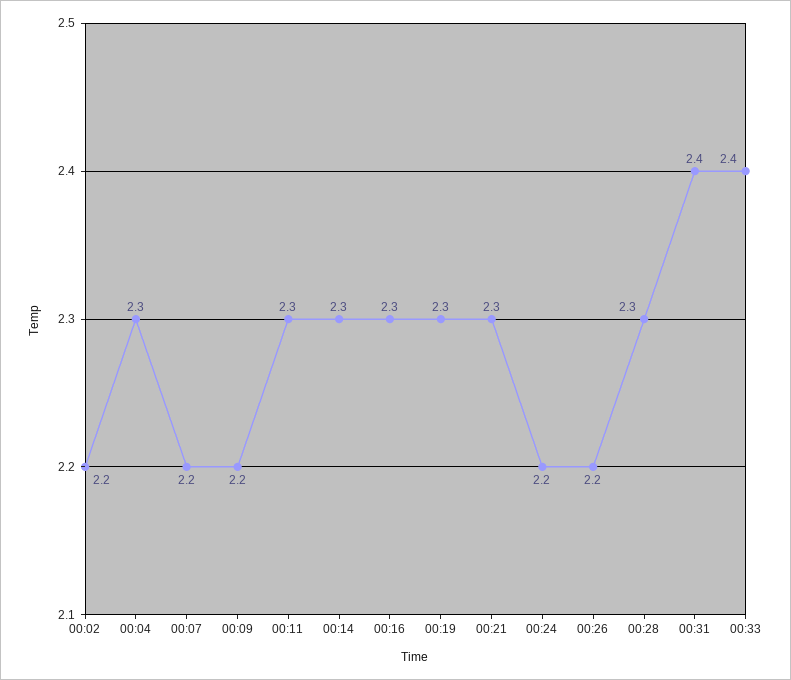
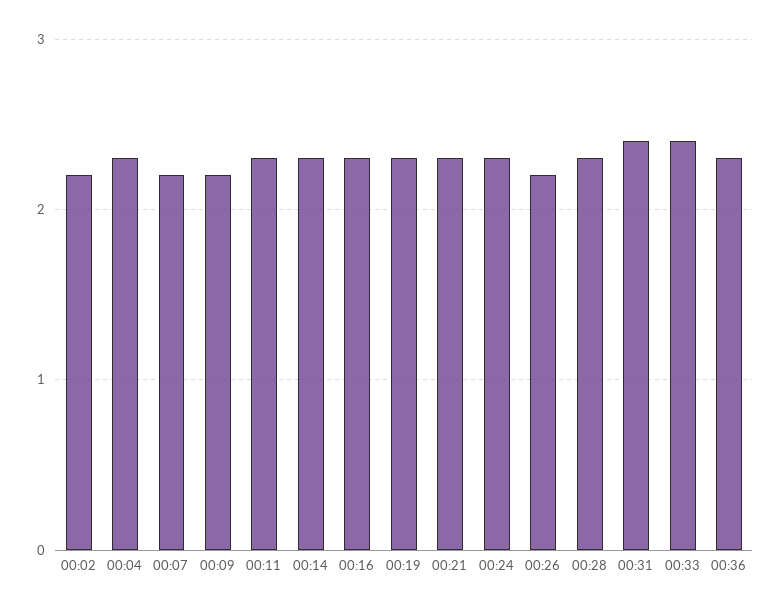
00:24: 2.2 -> 2.3
00:36: none -> 2.3

